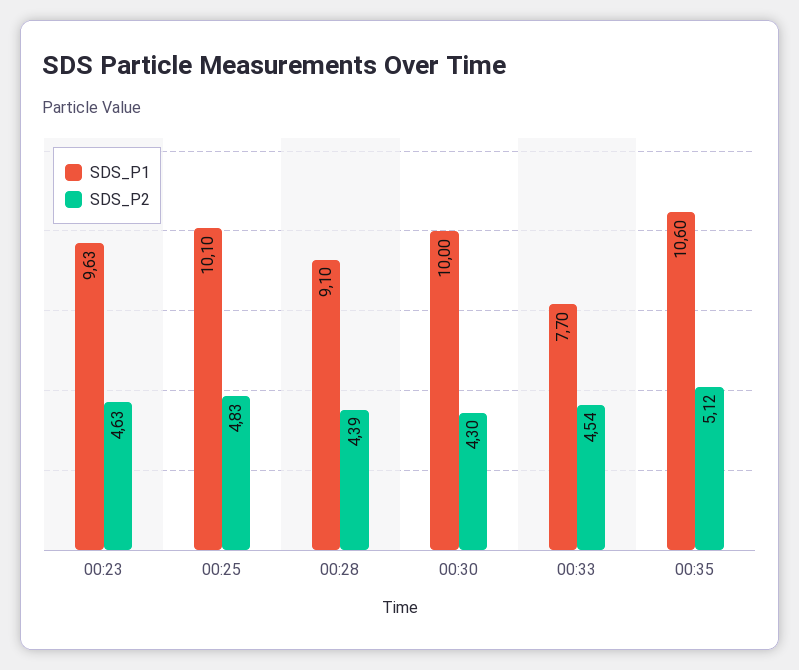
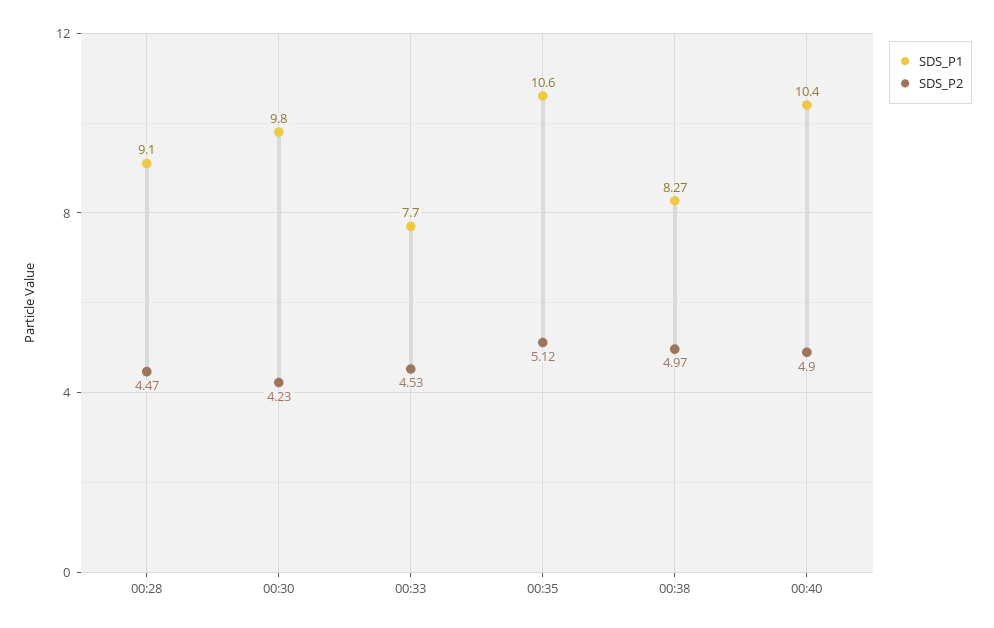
SDS_P1, 00:23: 9.63 -> none
SDS_P2, 00:23: 4.63 -> none
SDS_P1, 00:25: 10.1 -> none
SDS_P2, 00:25: 4.83 -> none
SDS_P2, 00:28: 4.39 -> 4.47
SDS_P1, 00:30: 10 -> 9.8
SDS_P2, 00:30: 4.3 -> 4.23
SDS_P2, 00:33: 4.54 -> 4.53
SDS_P1, 00:38: none -> 8.27
SDS_P2, 00:38: none -> 4.97
SDS_P1, 00:40: none -> 10.4
SDS_P2, 00:40: none -> 4.9

